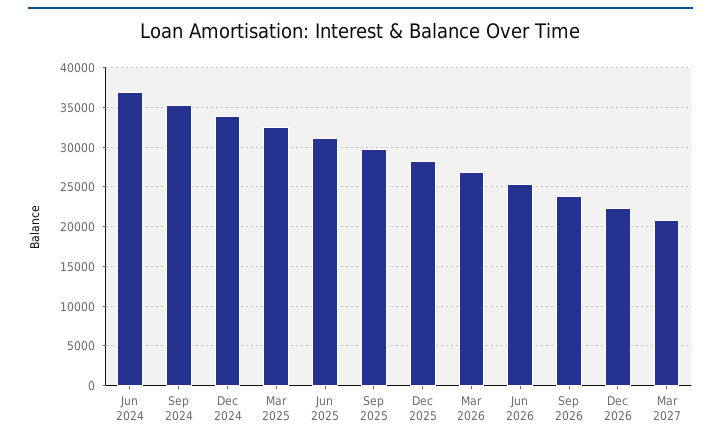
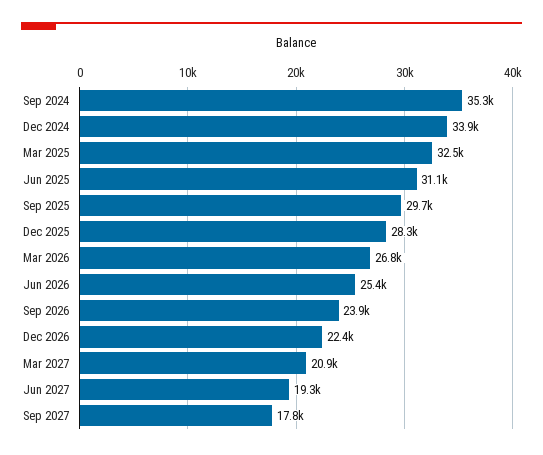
Jun 2024: 37000 -> none
Jun 2027: none -> 19300
Sep 2027: none -> 17800

